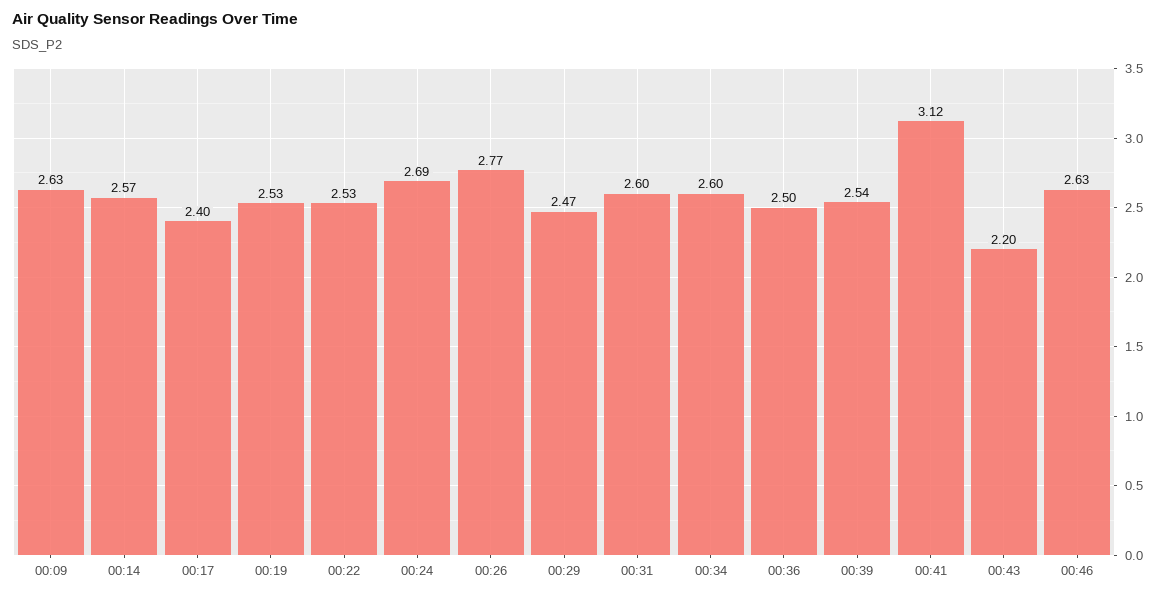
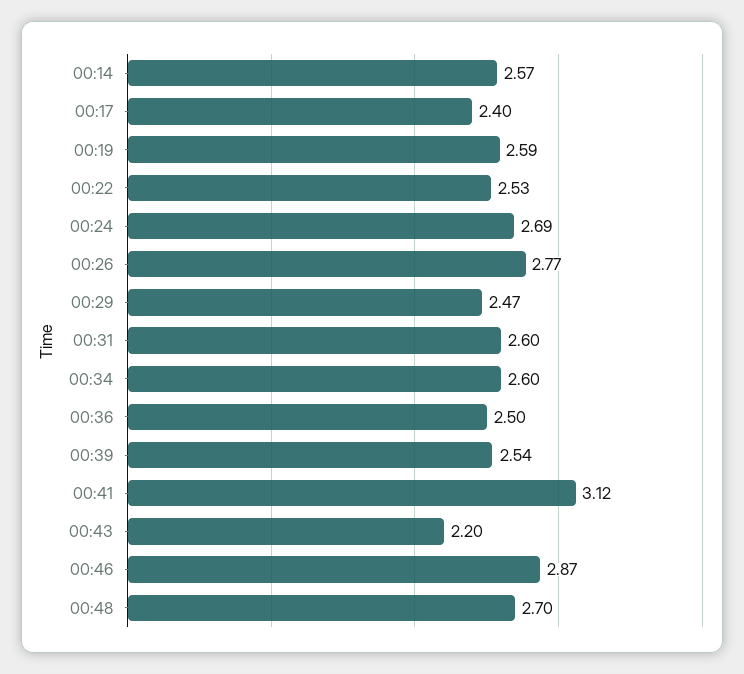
00:09: 2.63 -> none
00:19: 2.53 -> 2.59
00:46: 2.63 -> 2.87
00:48: none -> 2.7

